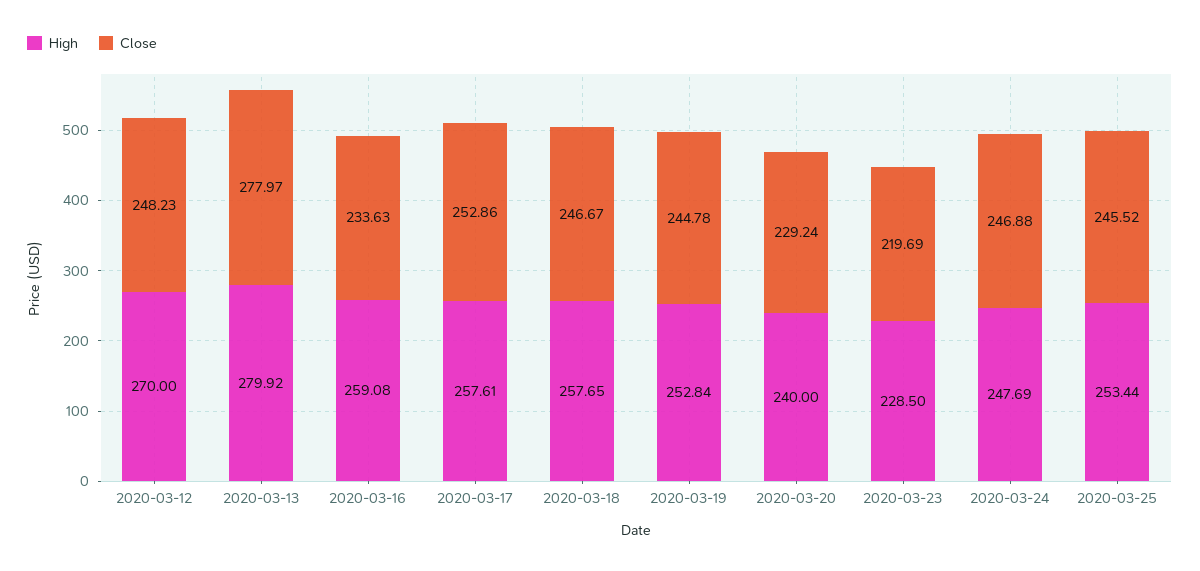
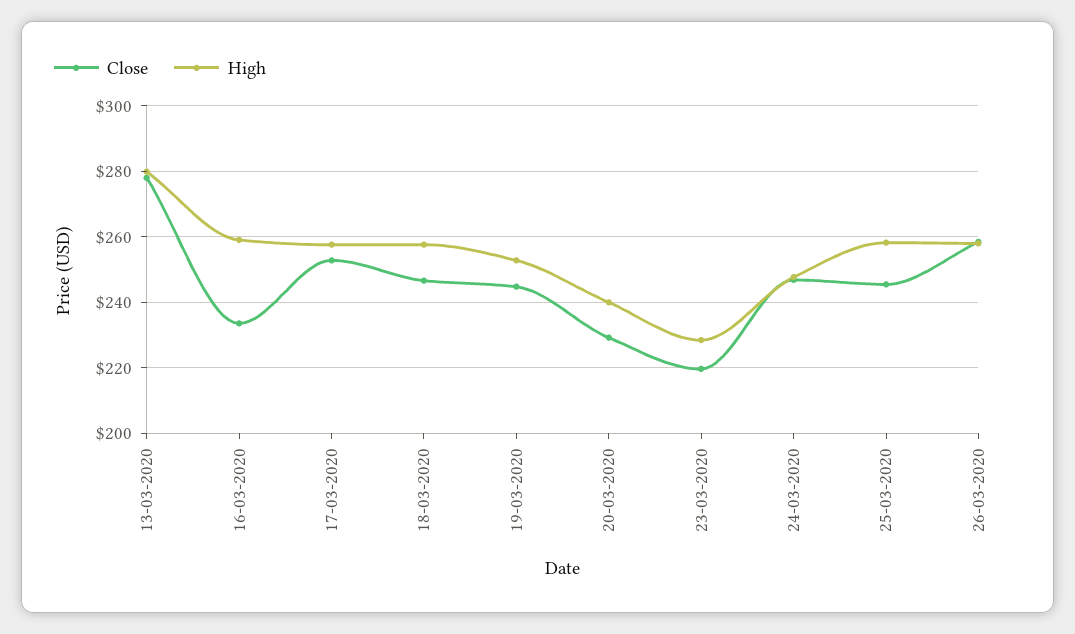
High, 2020-03-12: 270 -> none
Close, 2020-03-12: 248.23 -> none
High, 2020-03-25: 253.44 -> 258
Close, 26-03-2020: none -> 258
High, 26-03-2020: none -> 258

